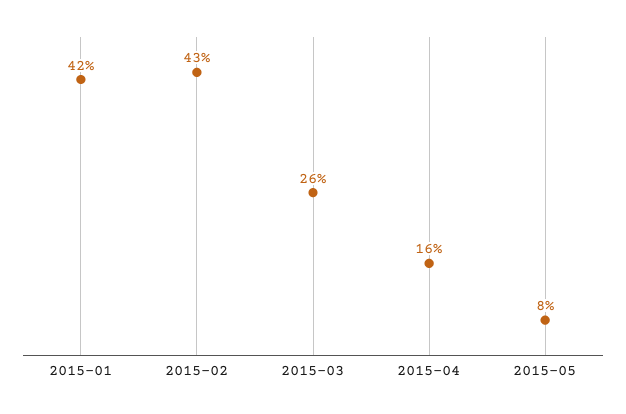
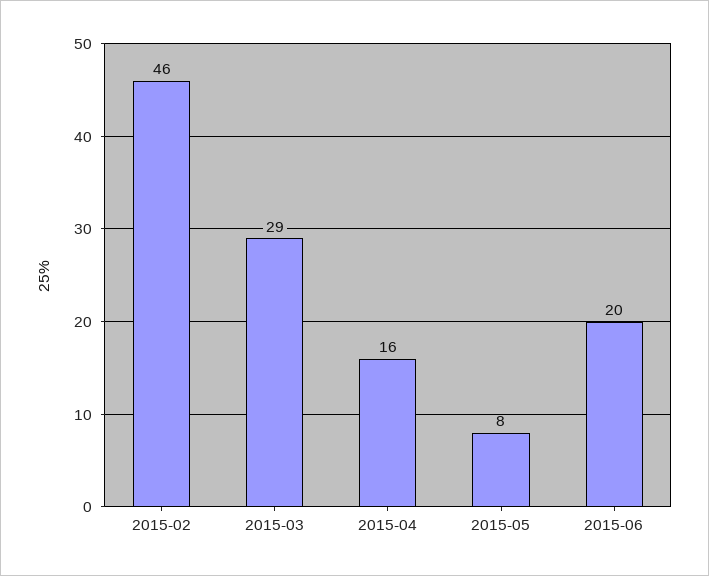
2015-01: 42 -> none
2015-02: 43 -> 46
2015-03: 26 -> 29
2015-06: none -> 20

